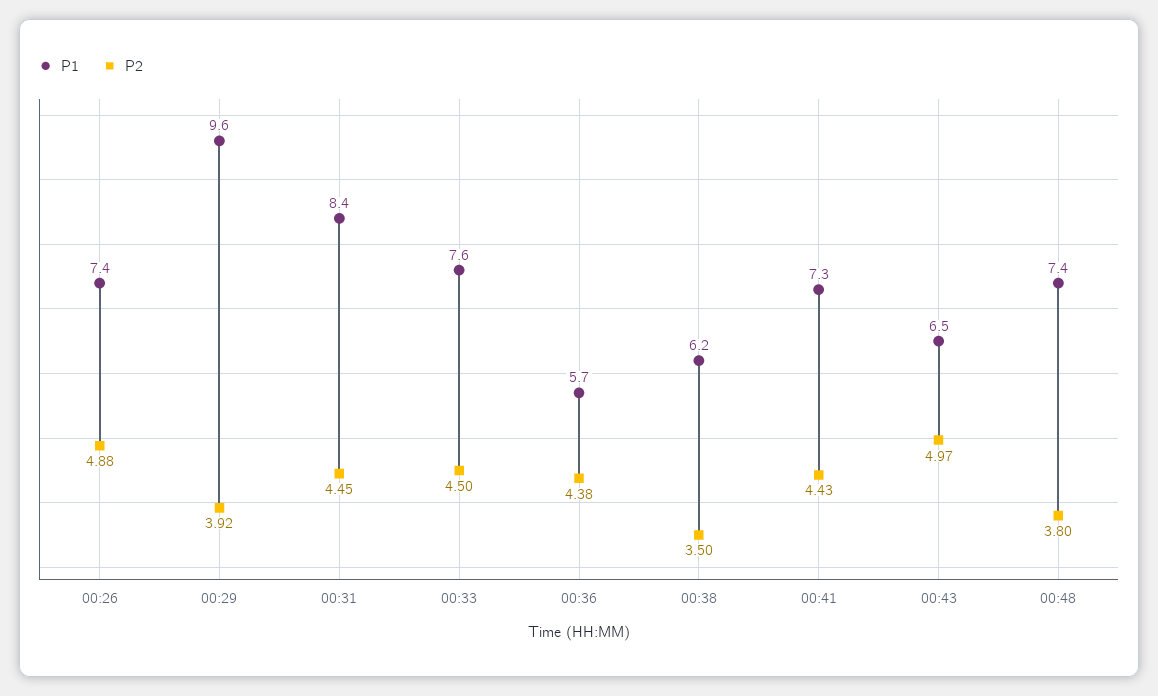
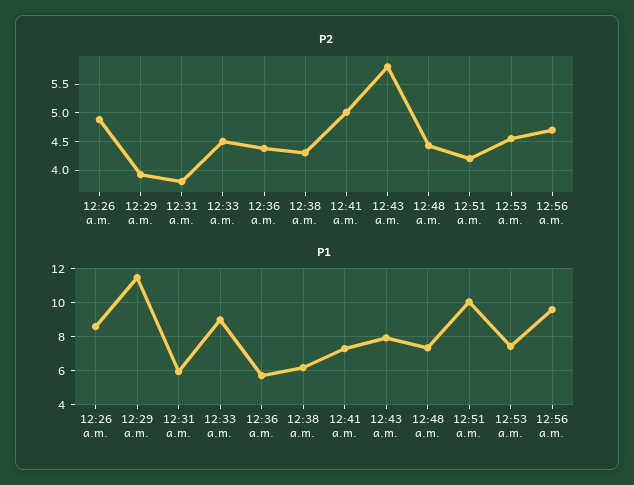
P1, 00:26: 7.4 -> 8.5
P1, 00:29: 9.6 -> 11.5
P1, 00:31: 8.4 -> 6
P2, 00:31: 4.45 -> 3.75
P1, 00:33: 7.6 -> 9
P2, 00:38: 3.5 -> 4.25
P2, 00:41: 4.43 -> 5
P1, 00:43: 6.5 -> 8
P2, 00:43: 4.97 -> 5.75
P2, 00:48: 3.8 -> 4.5
P2, 12:51 a.m.: none -> 4.25
P2, 12:53 a.m.: none -> 4.5
P2, 12:56 a.m.: none -> 4.75
P1, 12:51 a.m.: none -> 10
P1, 12:53 a.m.: none -> 7.5
P1, 12:56 a.m.: none -> 9.5

